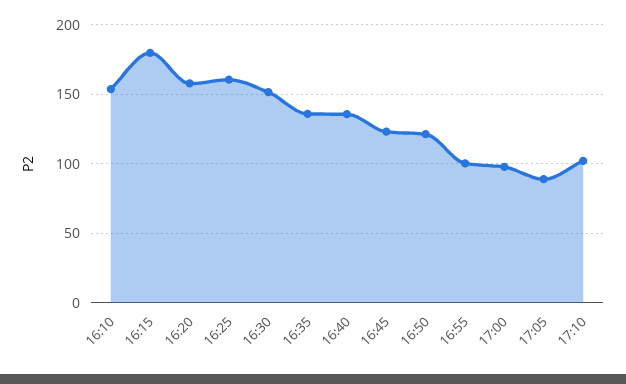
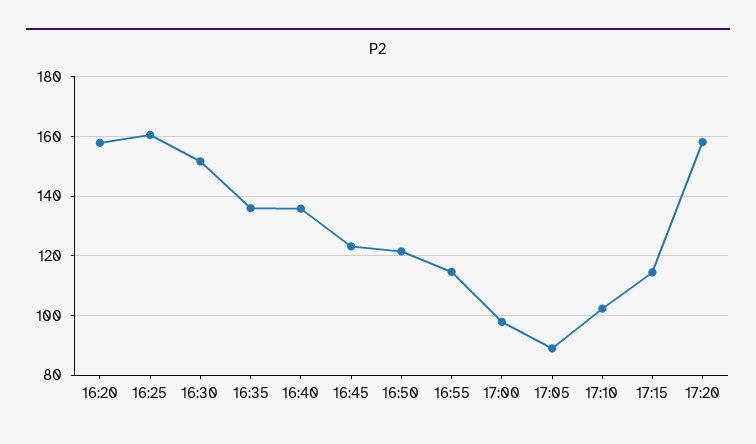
16:10: 155 -> none
16:15: 180 -> none
16:55: 100 -> 115
17:15: none -> 115
17:20: none -> 157.5

